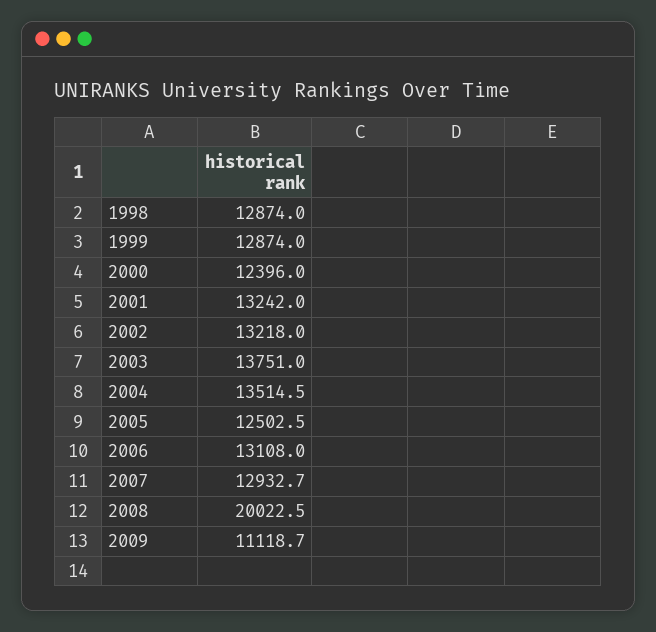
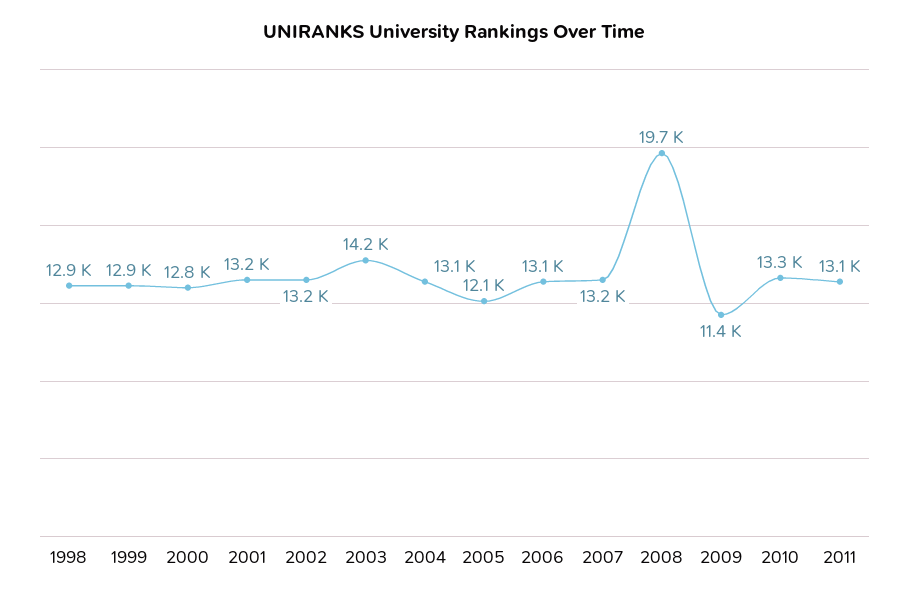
2000: 12396 -> 12800
2003: 13751 -> 14200
2004: 13514.5 -> 13100
2005: 12502.5 -> 12100
2007: 12932.7 -> 13200
2008: 20022.5 -> 19700
2009: 11118.7 -> 11400
2010: none -> 13300
2011: none -> 13100

